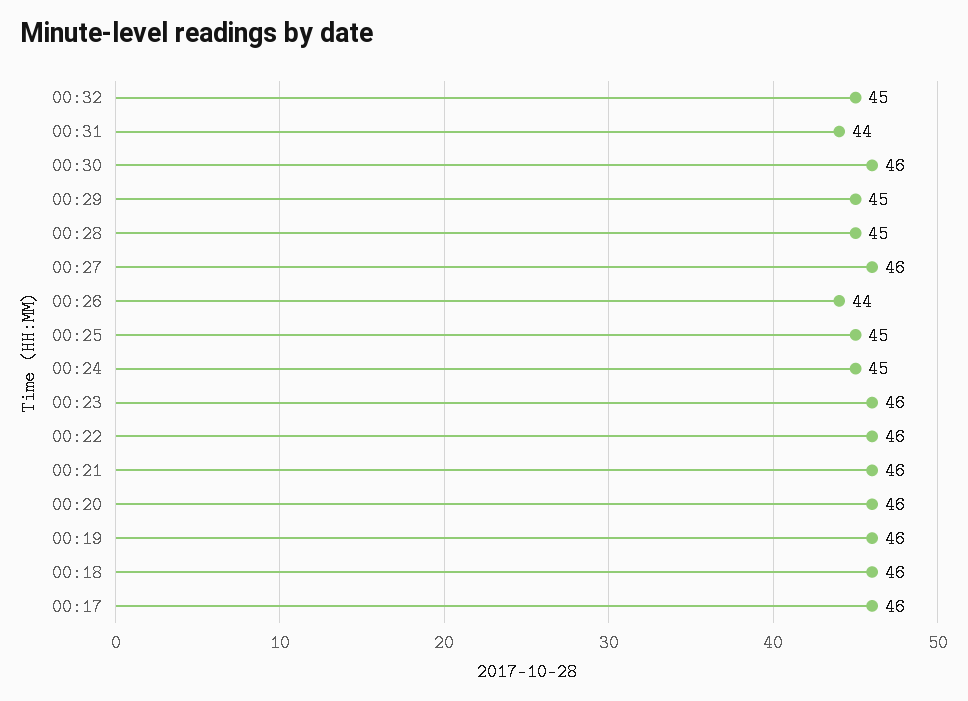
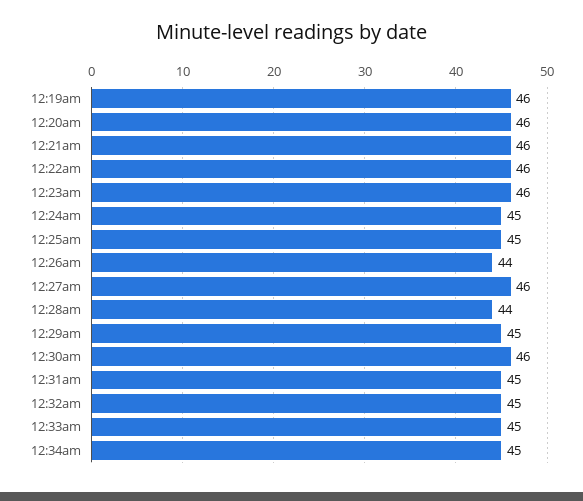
00:31: 44 -> 45
00:28: 45 -> 44
00:18: 46 -> none
00:17: 46 -> none
12:33am: none -> 45
12:34am: none -> 45

